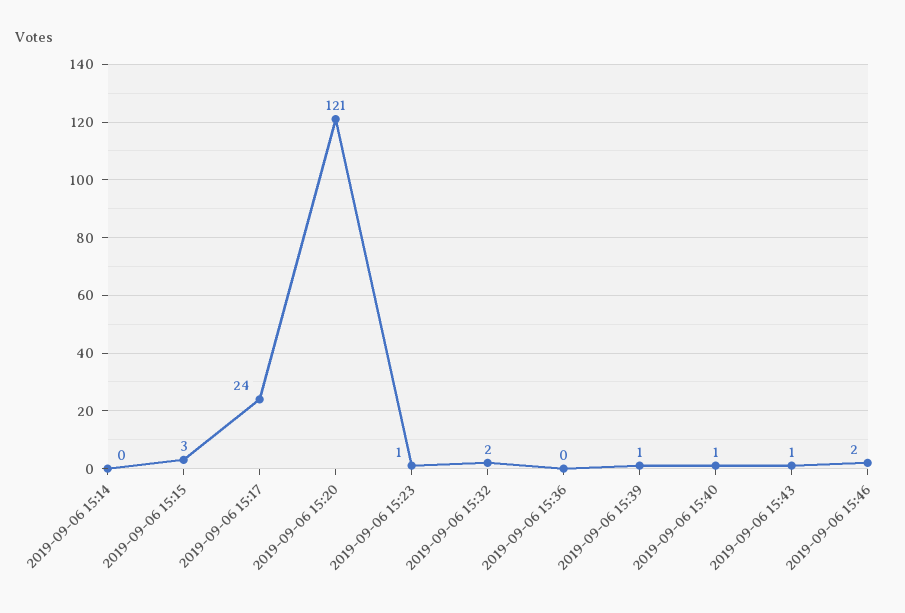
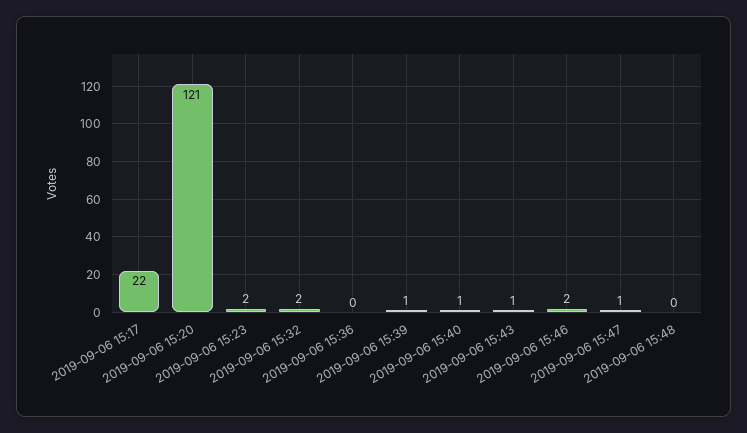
2019-09-06 15:14: 0 -> none
2019-09-06 15:15: 3 -> none
2019-09-06 15:17: 24 -> 22
2019-09-06 15:23: 1 -> 2
2019-09-06 15:47: none -> 1
2019-09-06 15:48: none -> 0

